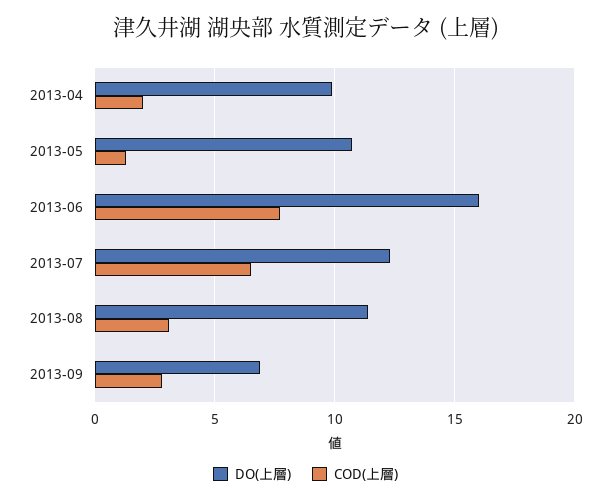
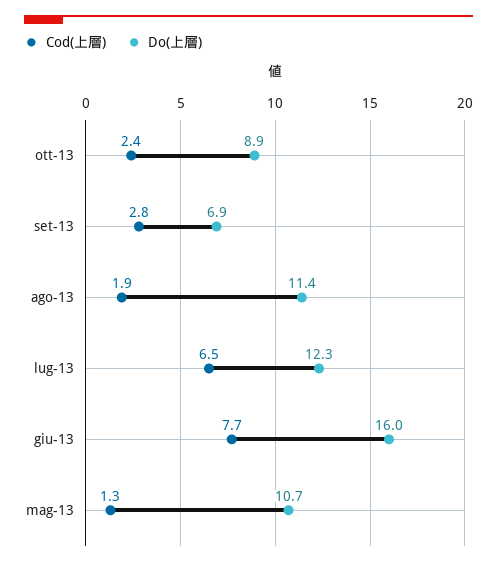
DO(上層), 2013-04: 10 -> none
COD(上層), 2013-04: 2 -> none
COD(上層), 2013-08: 3 -> 1.9
COD(上層), ott-13: none -> 2.4
DO(上層), ott-13: none -> 8.9

